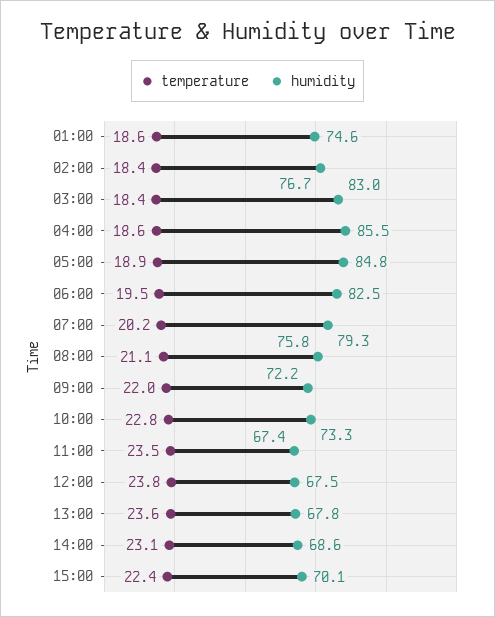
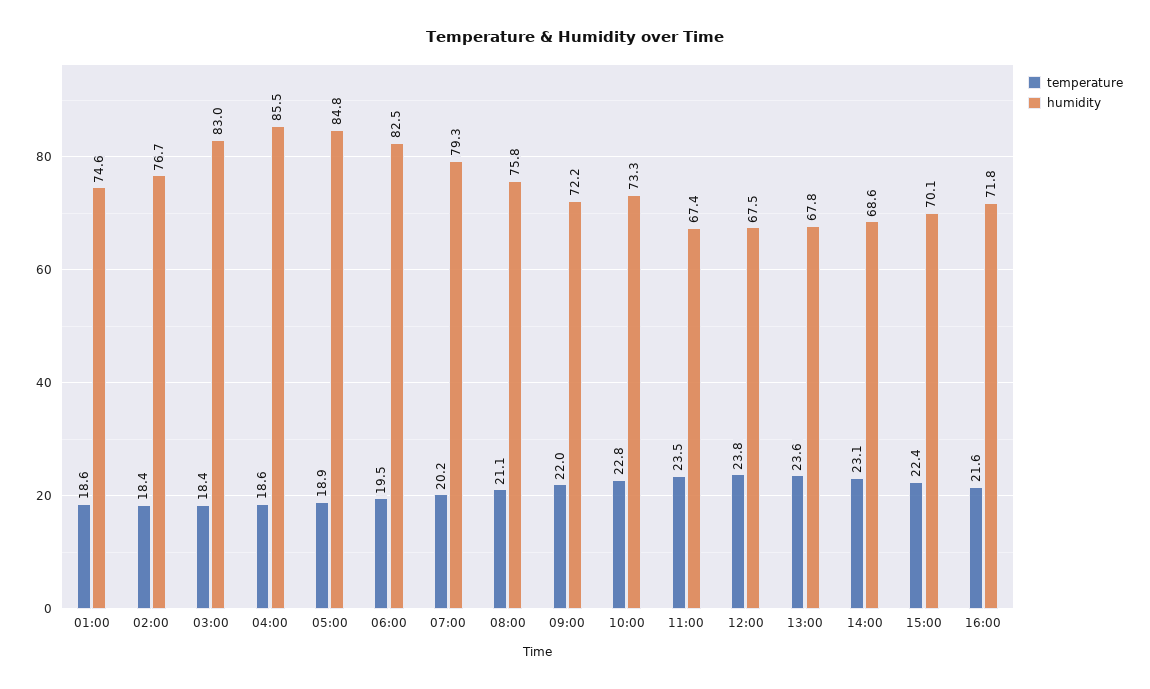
temperature, 16:00: none -> 21.6
humidity, 16:00: none -> 71.8

